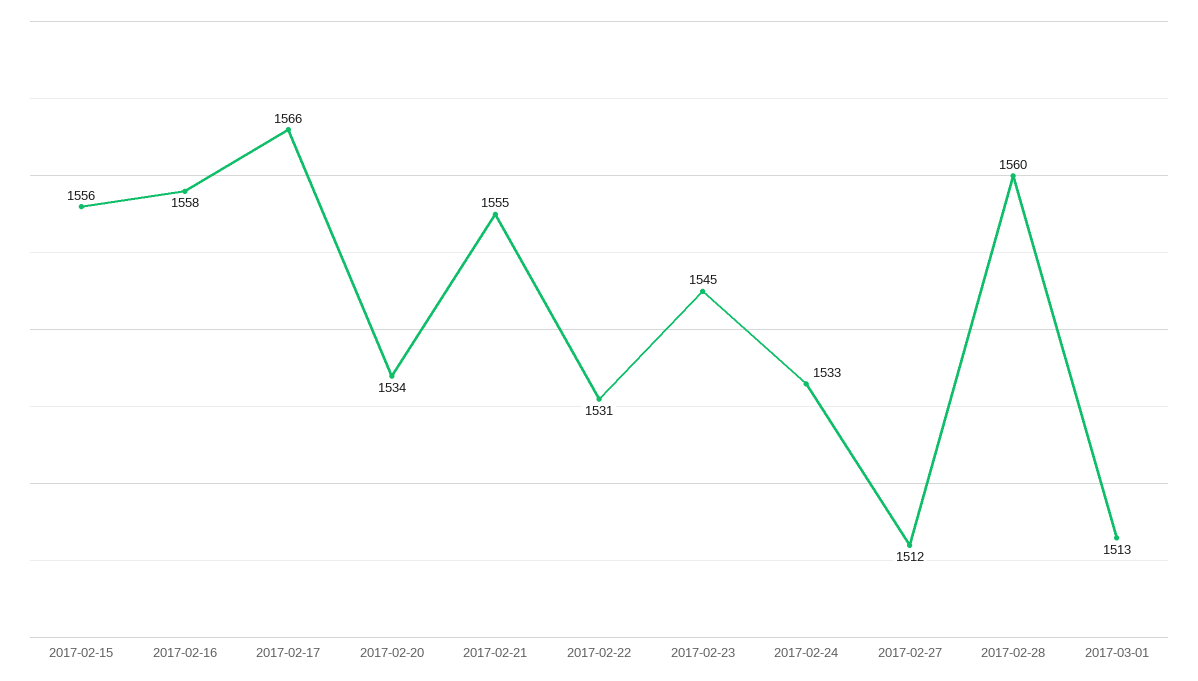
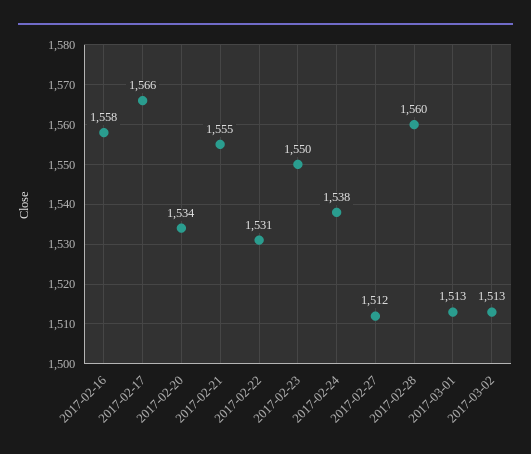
2017-02-15: 1556 -> none
2017-02-23: 1545 -> 1550
2017-02-24: 1533 -> 1538
2017-03-02: none -> 1513

